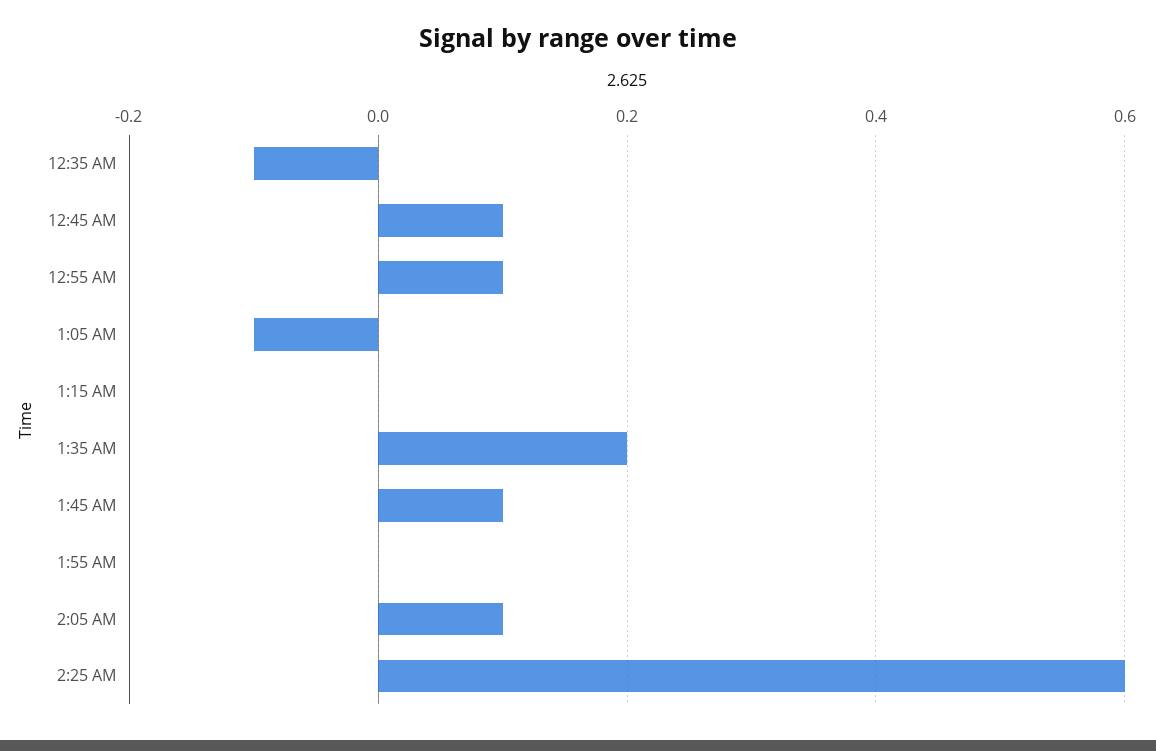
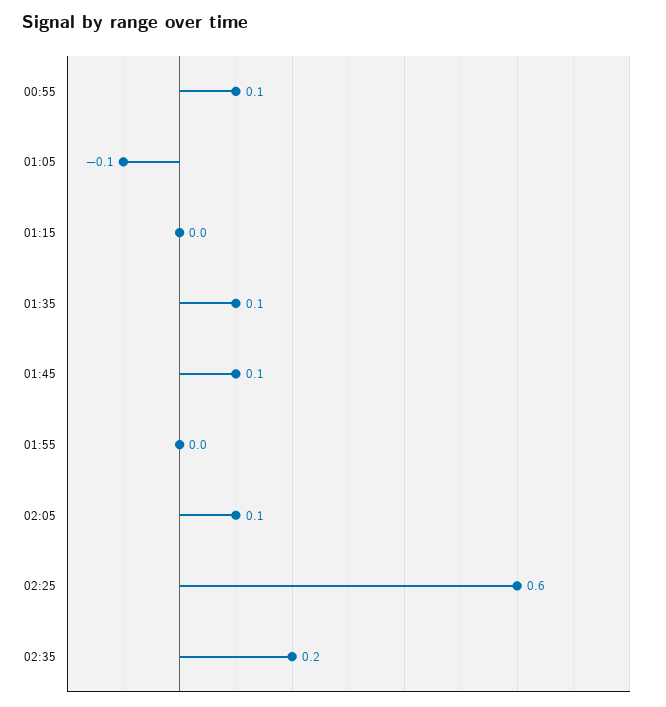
12:35 AM: -0.1 -> none
12:45 AM: 0.1 -> none
1:35 AM: 0.2 -> 0.1
02:35: none -> 0.2

